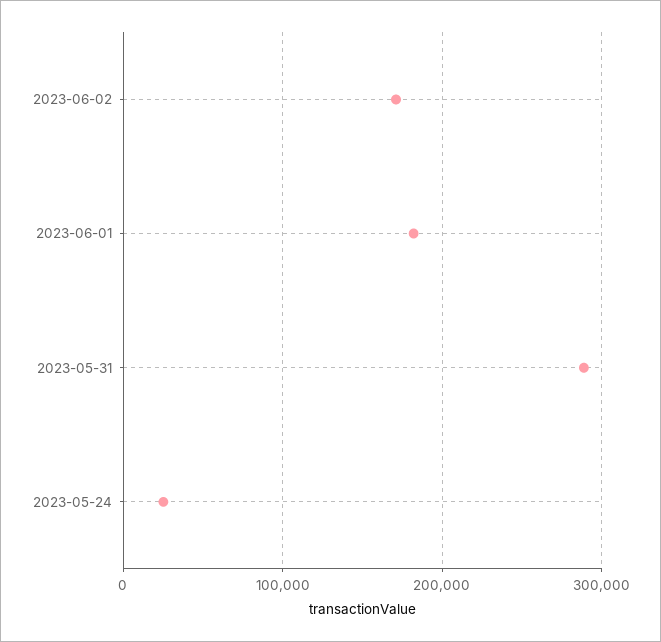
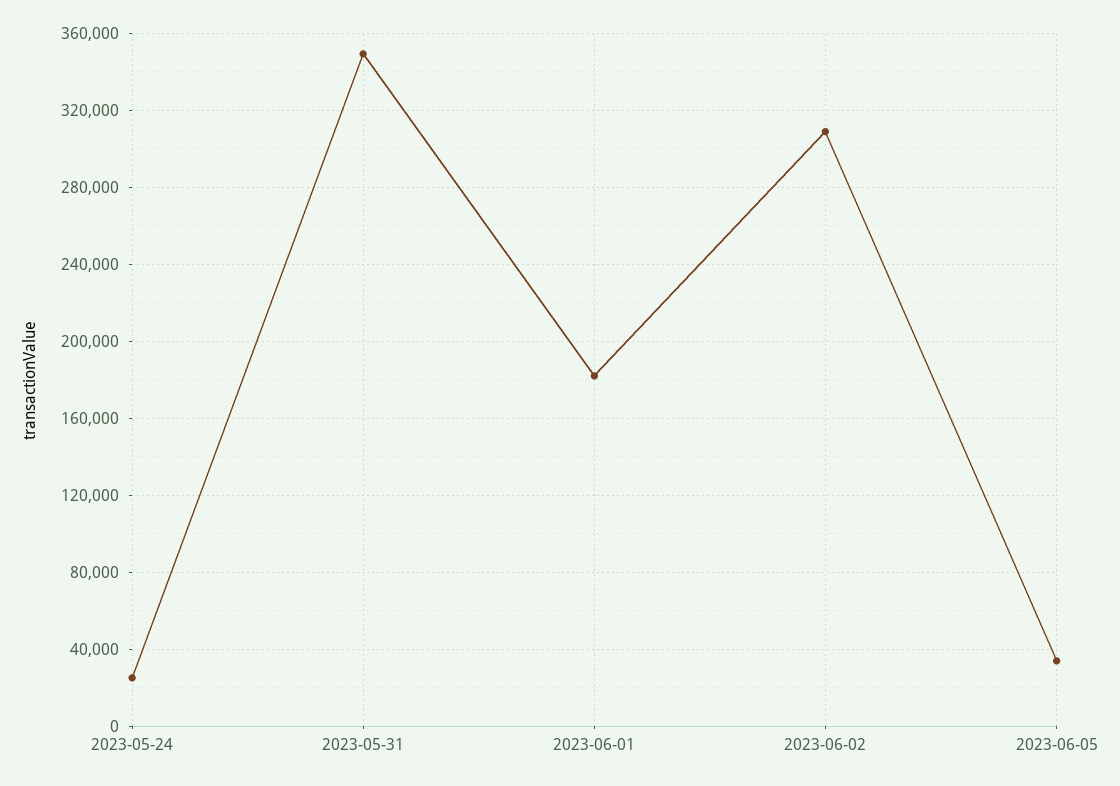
2023-06-02: 170000 -> 310000
2023-05-31: 290000 -> 350000
2023-06-05: none -> 35000

